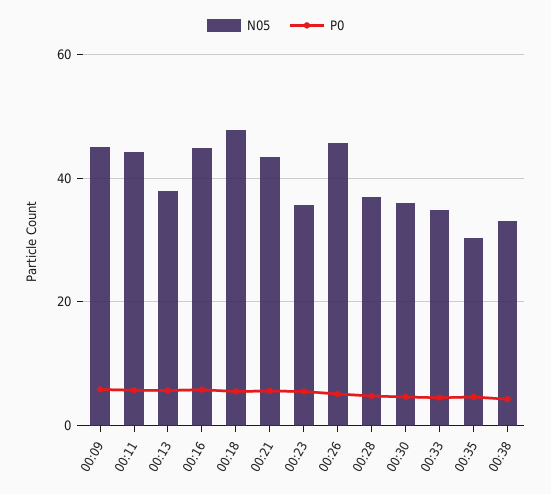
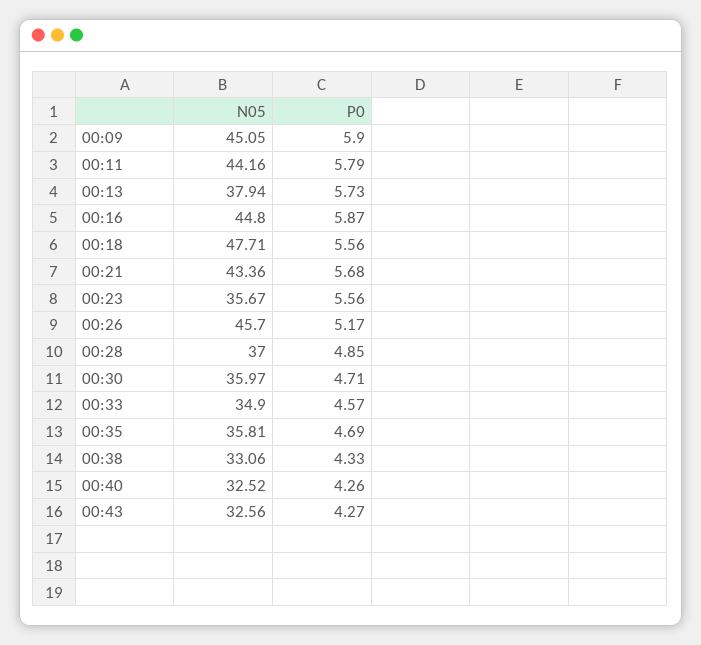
N05, 00:35: 30 -> 35.81
N05, 00:40: none -> 32.52
P0, 00:40: none -> 4.26
N05, 00:43: none -> 32.56
P0, 00:43: none -> 4.27

